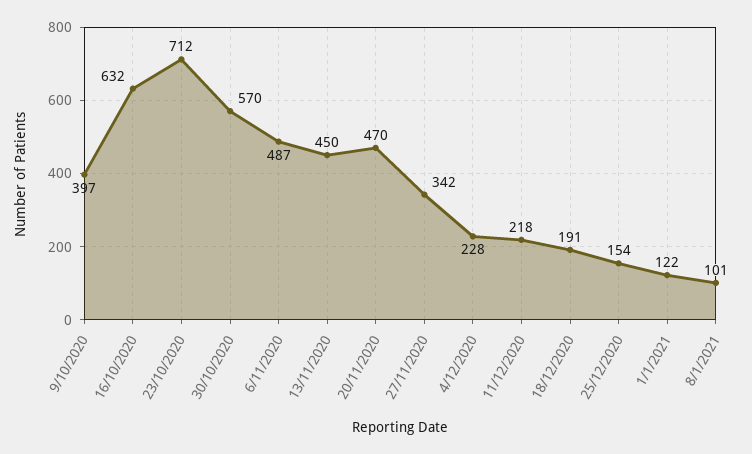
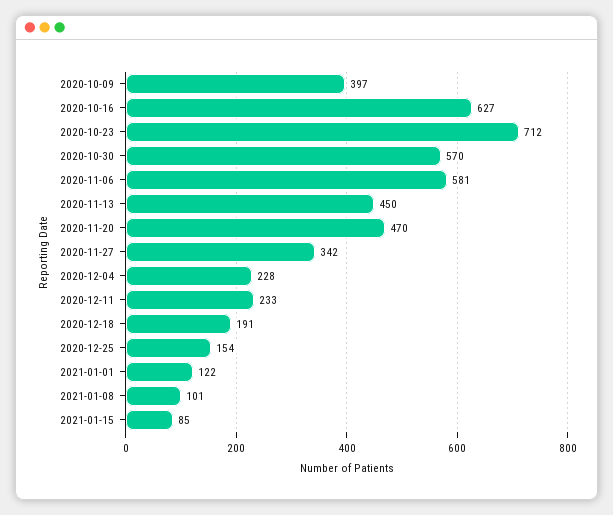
16/10/2020: 632 -> 627
6/11/2020: 487 -> 581
11/12/2020: 218 -> 233
2021-01-15: none -> 85

